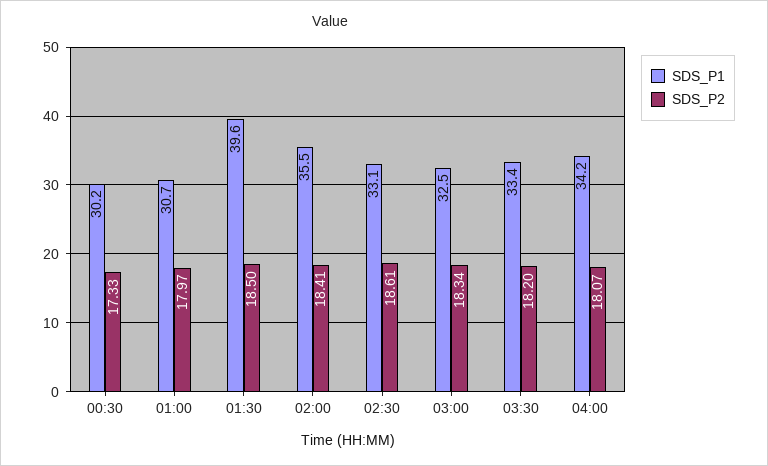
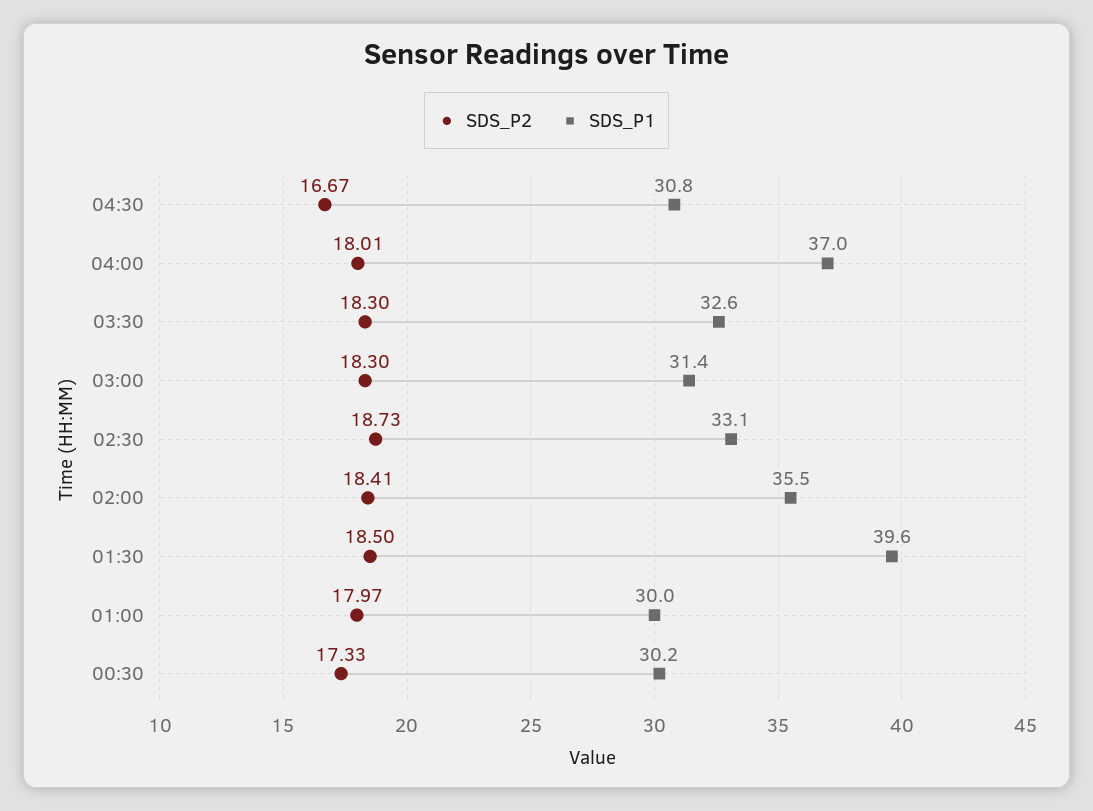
SDS_P1, 01:00: 30.7 -> 30
SDS_P2, 02:30: 18.61 -> 18.73
SDS_P1, 03:00: 32.5 -> 31.4
SDS_P2, 03:00: 18.34 -> 18.3
SDS_P1, 03:30: 33.4 -> 32.6
SDS_P2, 03:30: 18.2 -> 18.3
SDS_P1, 04:00: 34.2 -> 37
SDS_P2, 04:00: 18.07 -> 18.01
SDS_P2, 04:30: none -> 16.67
SDS_P1, 04:30: none -> 30.8

